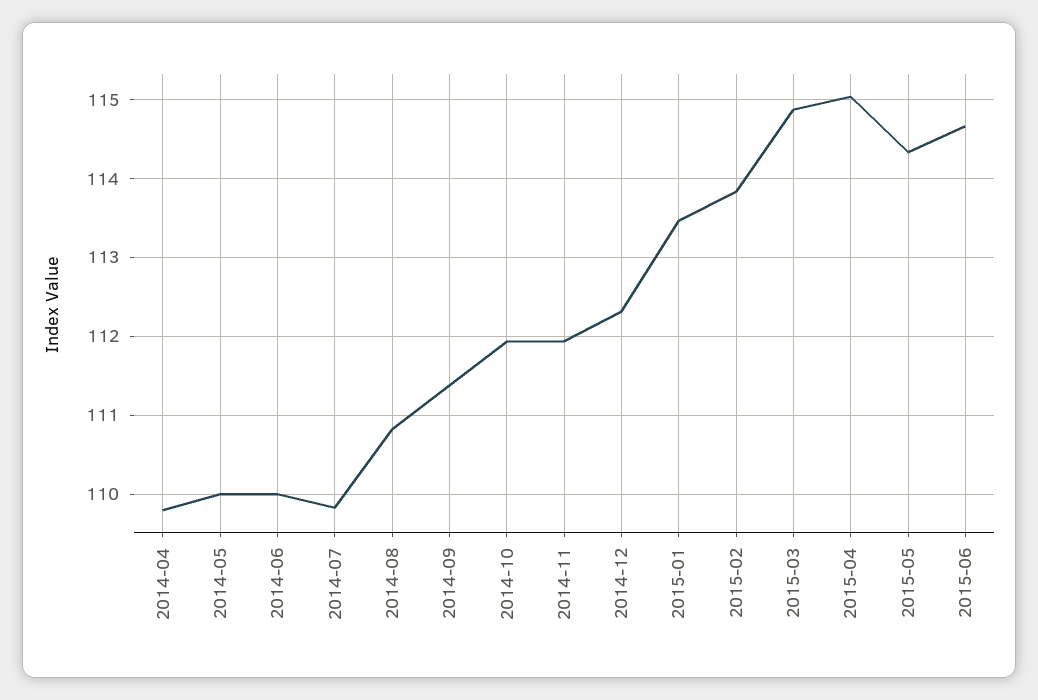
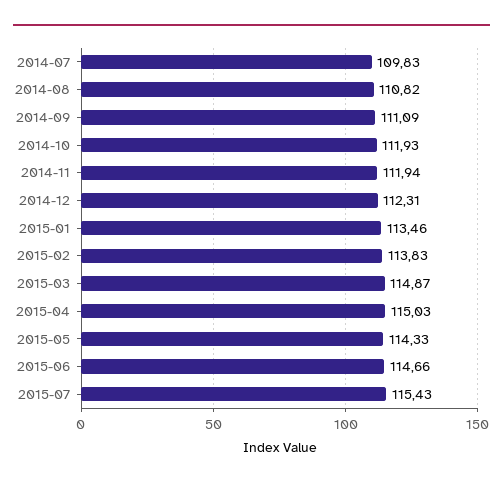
2014-04: 109.8 -> none
2014-05: 110 -> none
2014-06: 110 -> none
2014-09: 111.4 -> 111.09
2015-07: none -> 115.43

